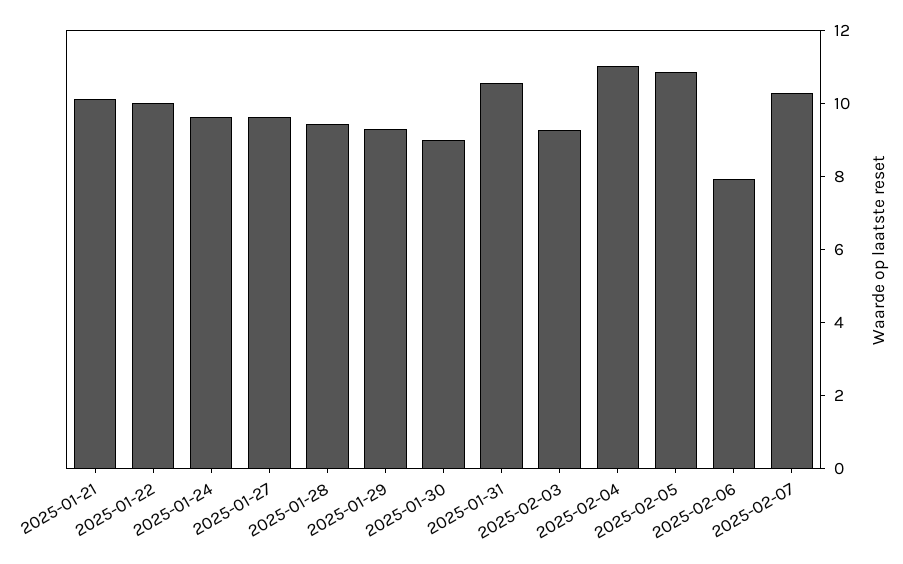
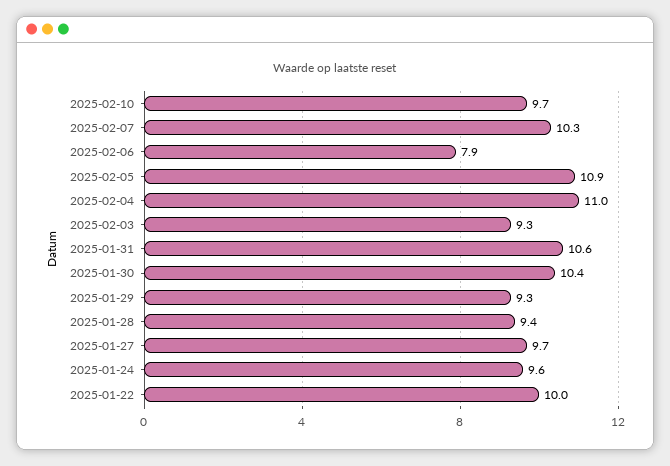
2025-01-21: 10 -> none
2025-01-30: 9 -> 10.4
2025-02-10: none -> 9.7

